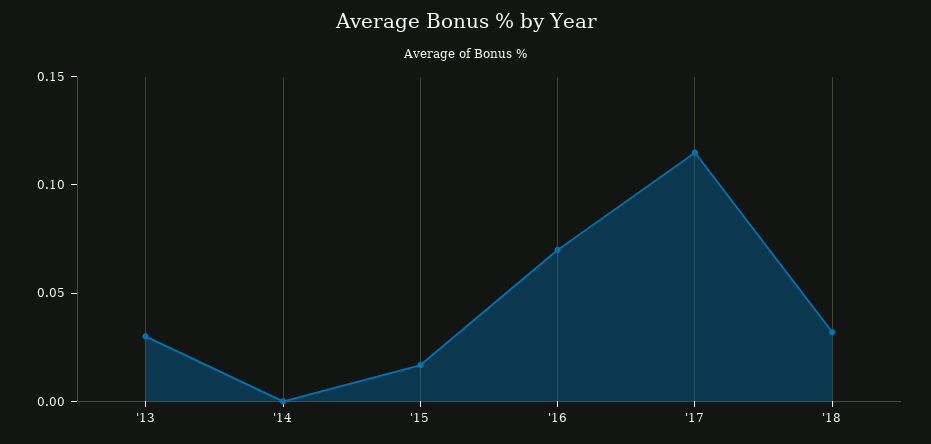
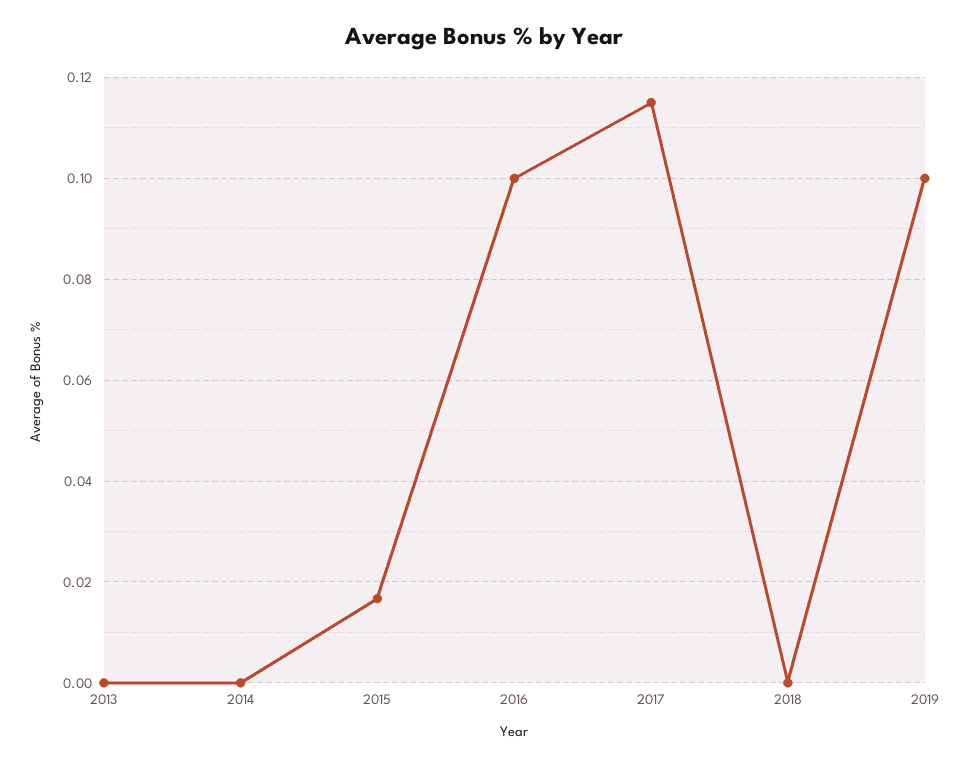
'13: 0.03 -> 0
'16: 0.07 -> 0.1
'18: 0.03 -> 0
2019: none -> 0.1

